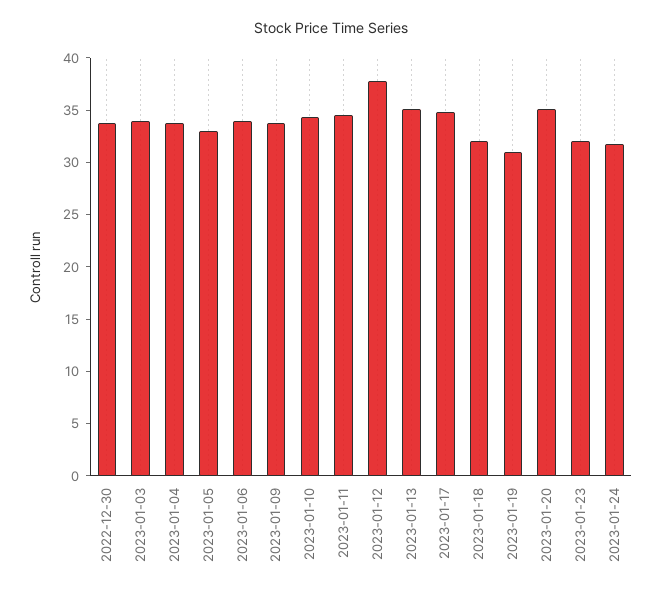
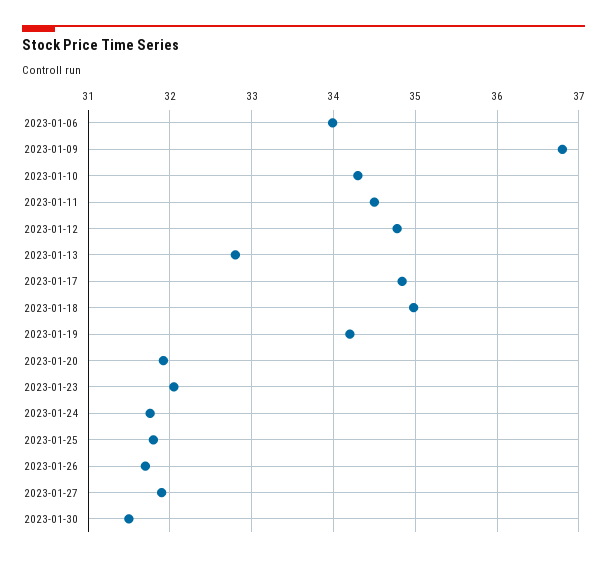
2022-12-30: 34 -> none
2023-01-03: 34 -> none
2023-01-04: 34 -> none
2023-01-05: 33 -> none
2023-01-09: 34 -> 36.8
2023-01-12: 38 -> 34.8
2023-01-13: 35 -> 32.8
2023-01-18: 32 -> 35
2023-01-19: 31 -> 34.2
2023-01-20: 35 -> 31.9
2023-01-25: none -> 31.8
2023-01-26: none -> 31.7
2023-01-27: none -> 31.9
2023-01-30: none -> 31.5

